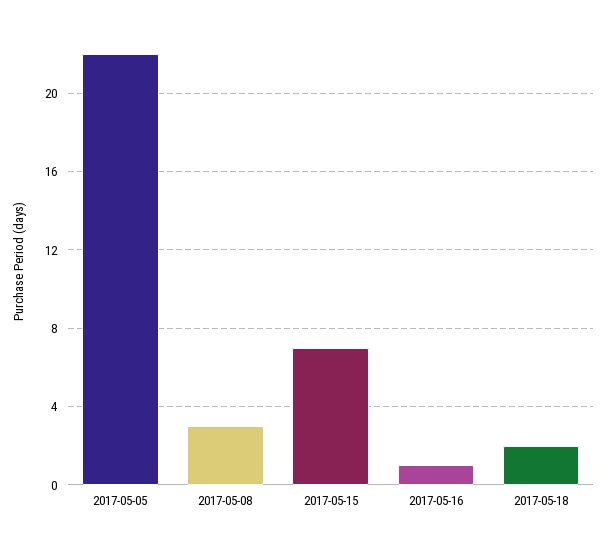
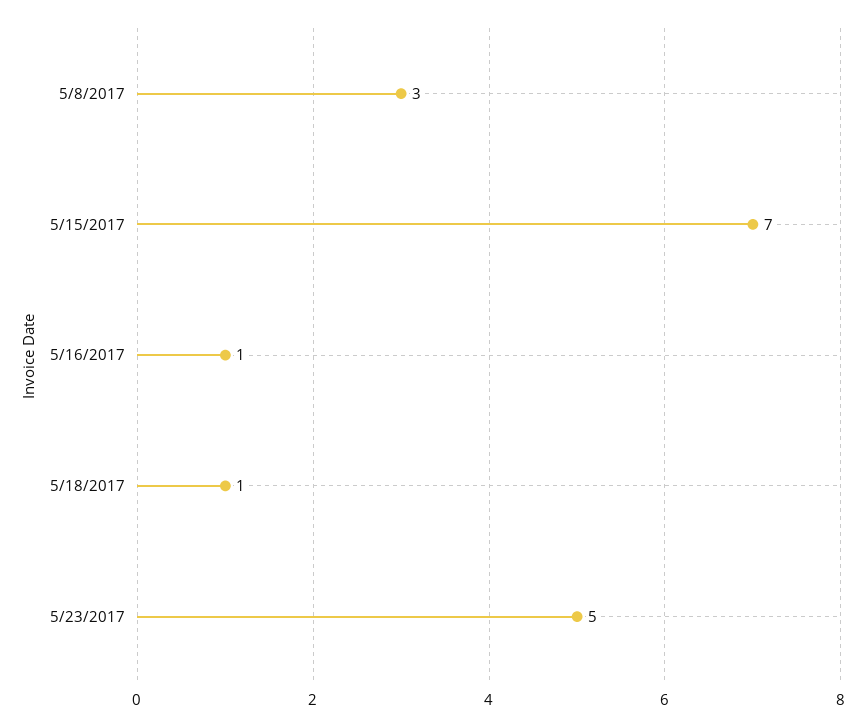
2017-05-05: 22 -> none
2017-05-18: 2 -> 1
5/23/2017: none -> 5

